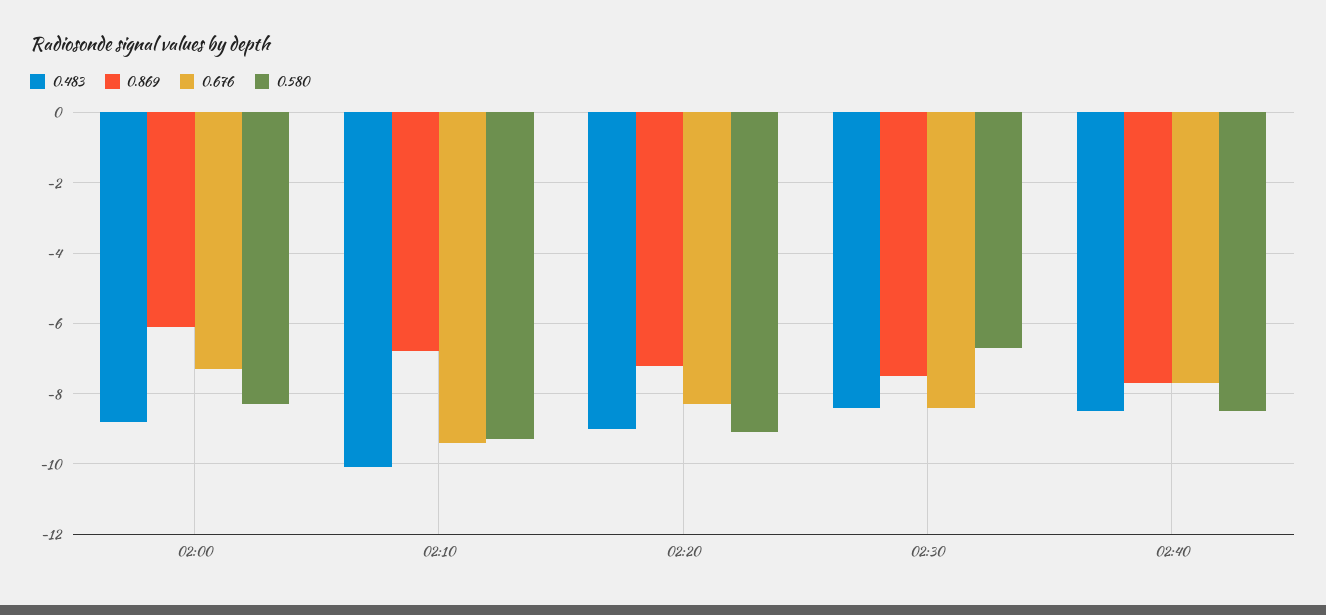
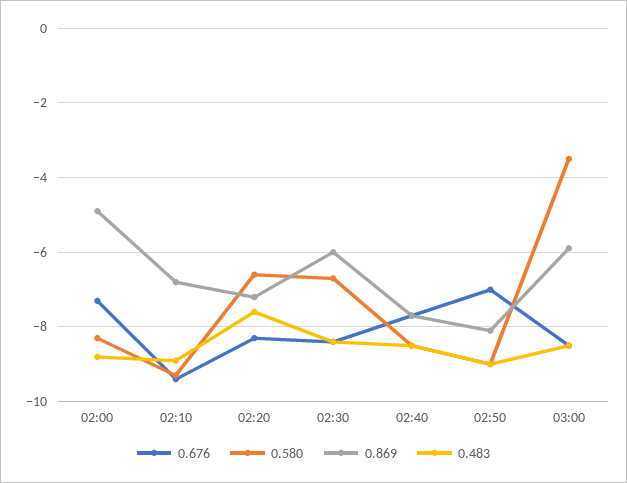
0.869, 02:00: -6 -> -5
0.483, 02:10: -10 -> -9
0.483, 02:20: -9 -> -7.5
0.580, 02:20: -9 -> -6.5
0.869, 02:30: -7.5 -> -6
0.676, 02:50: none -> -7
0.580, 02:50: none -> -9
0.869, 02:50: none -> -8
0.483, 02:50: none -> -9
0.676, 03:00: none -> -8.5
0.580, 03:00: none -> -3.5
0.869, 03:00: none -> -6
0.483, 03:00: none -> -8.5

